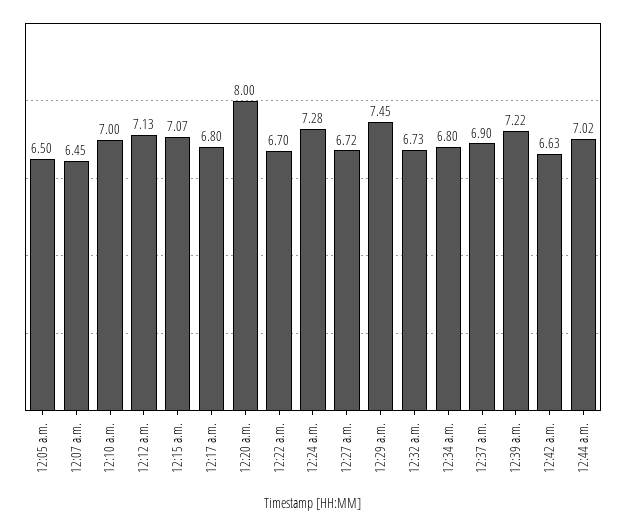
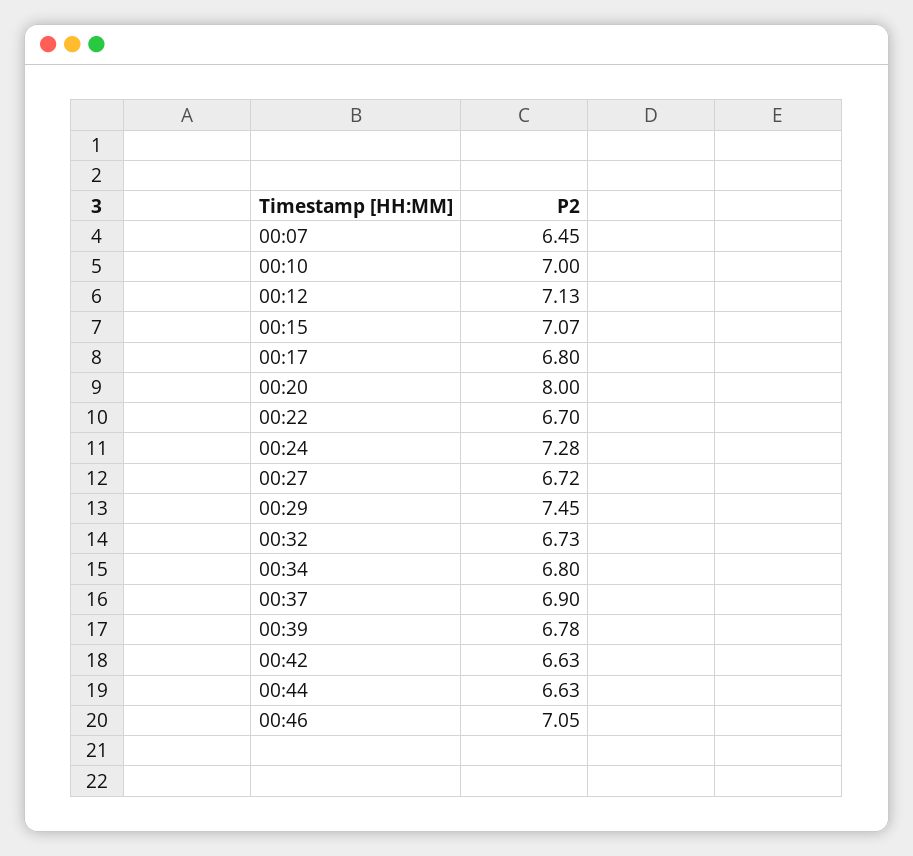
12:05 a.m.: 6.5 -> none
12:39 a.m.: 7.22 -> 6.78
12:44 a.m.: 7.02 -> 6.63
00:46: none -> 7.05

